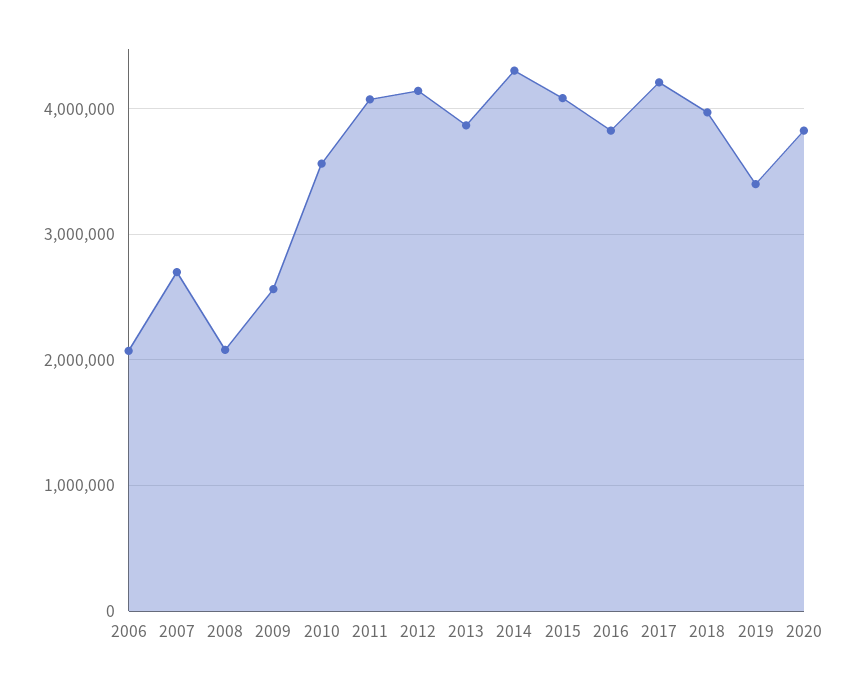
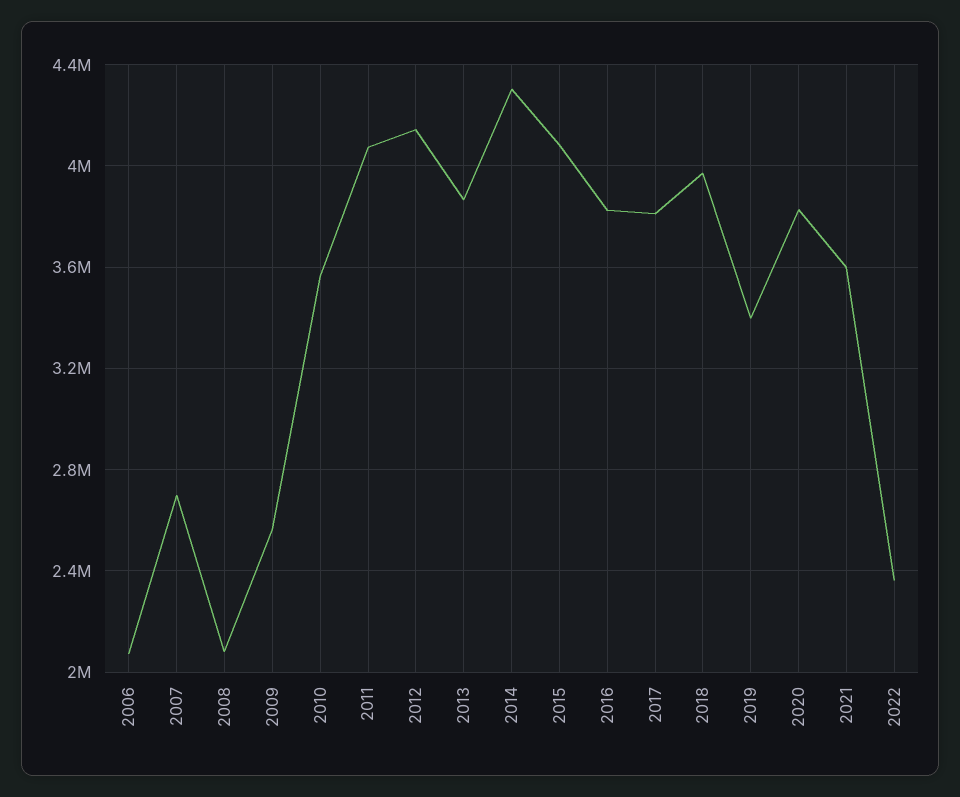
2017: 4200000 -> 3800000
2021: none -> 3600000
2022: none -> 2350000

